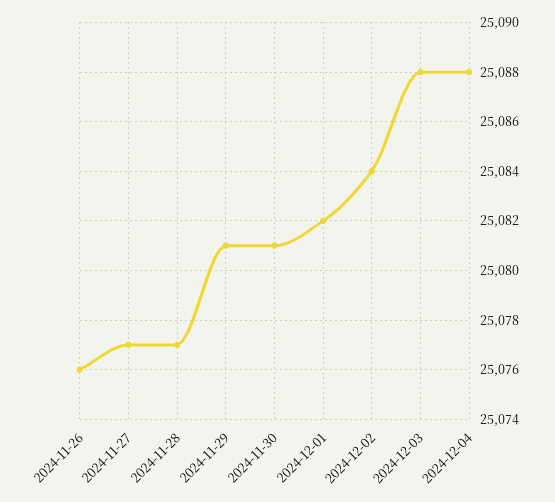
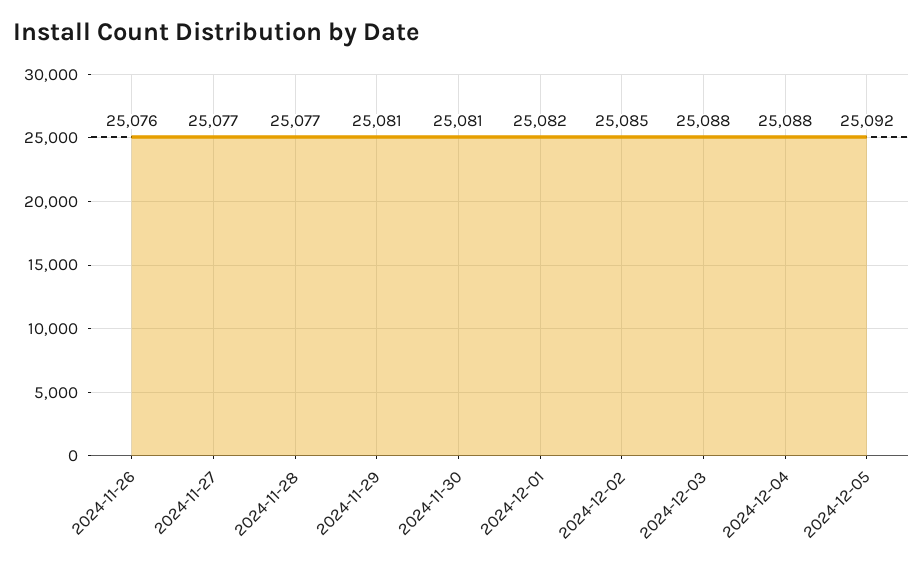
2024-12-02: 25084 -> 25085
2024-12-05: none -> 25092

